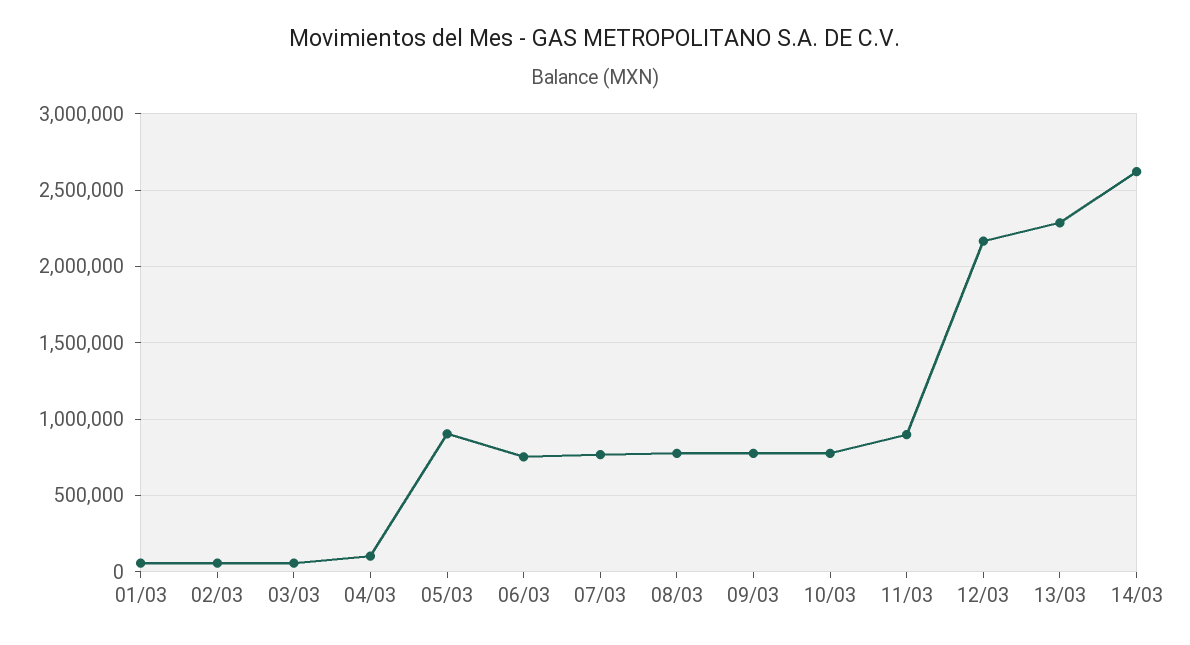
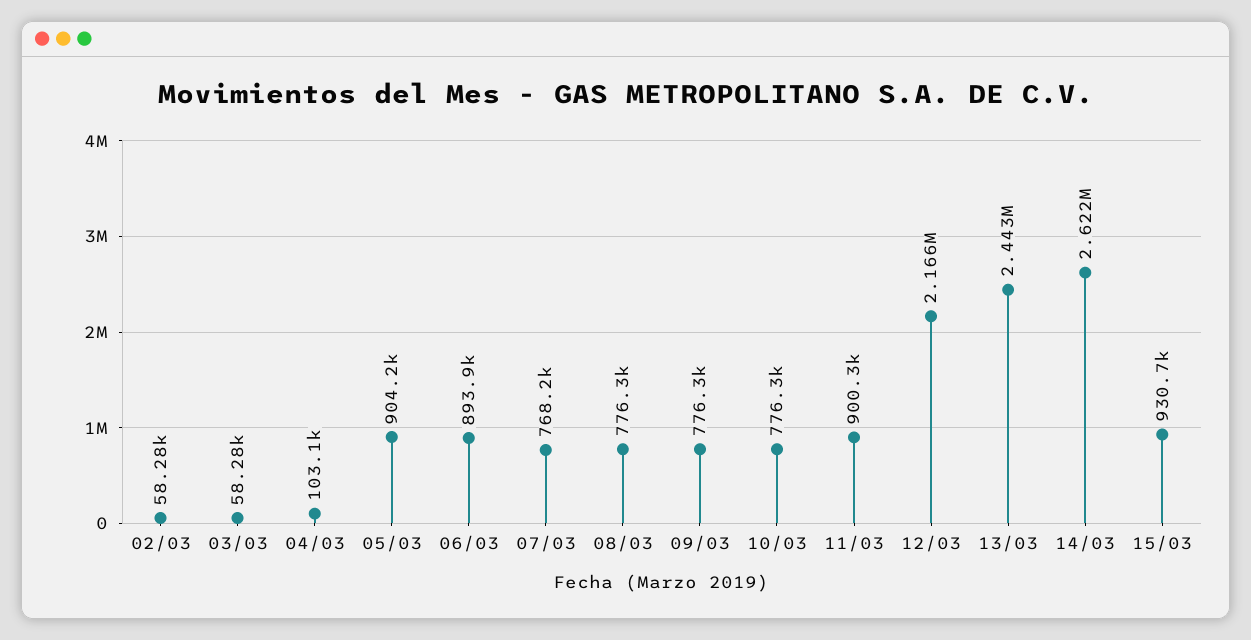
01/03: 50000 -> none
06/03: 750000 -> 893900
13/03: 2300000 -> 2443000
15/03: none -> 930700

